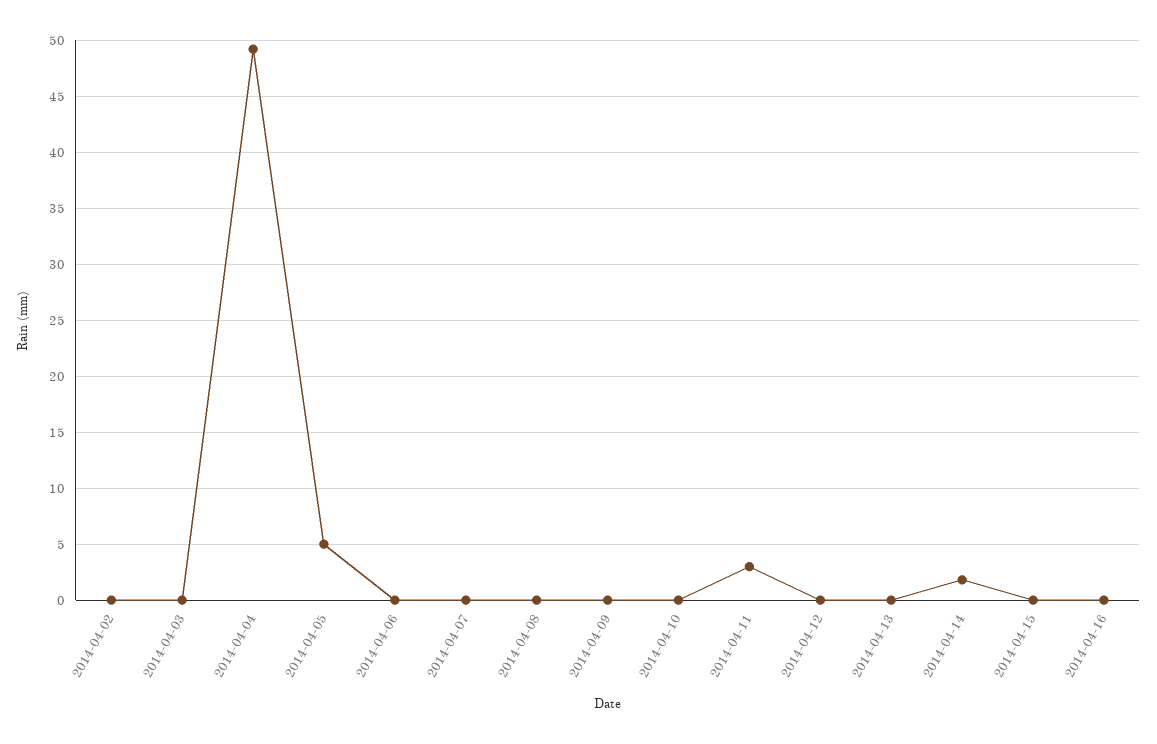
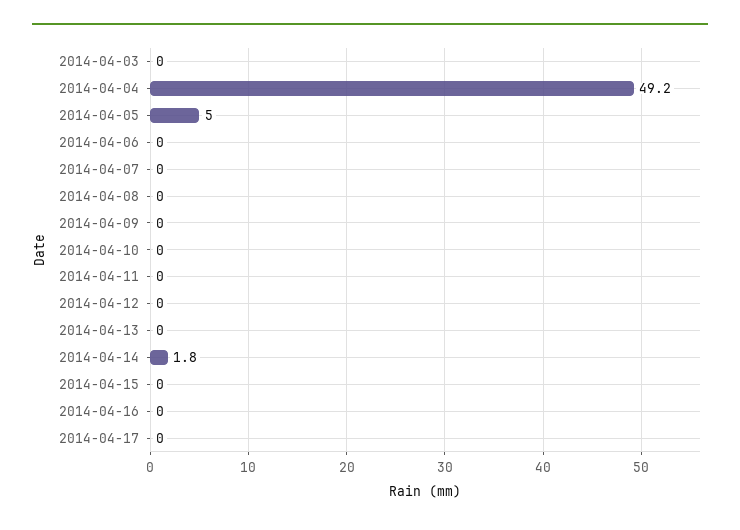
2014-04-02: 0 -> none
2014-04-11: 3 -> 0
2014-04-17: none -> 0

